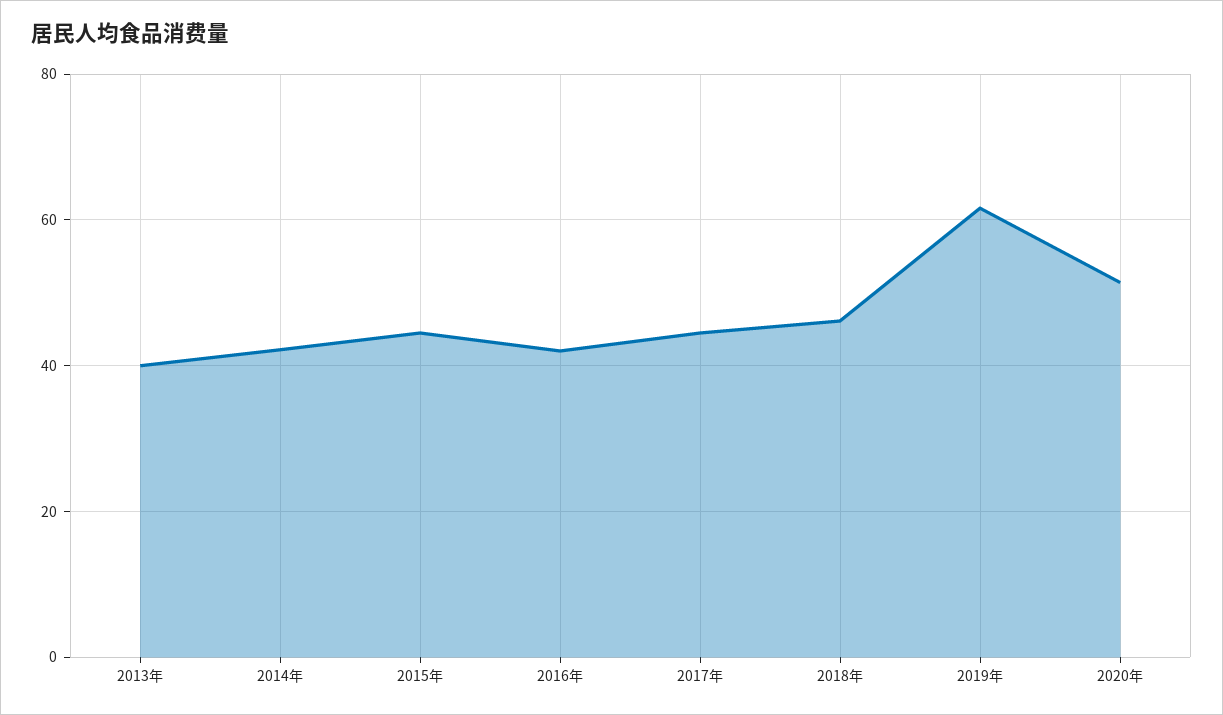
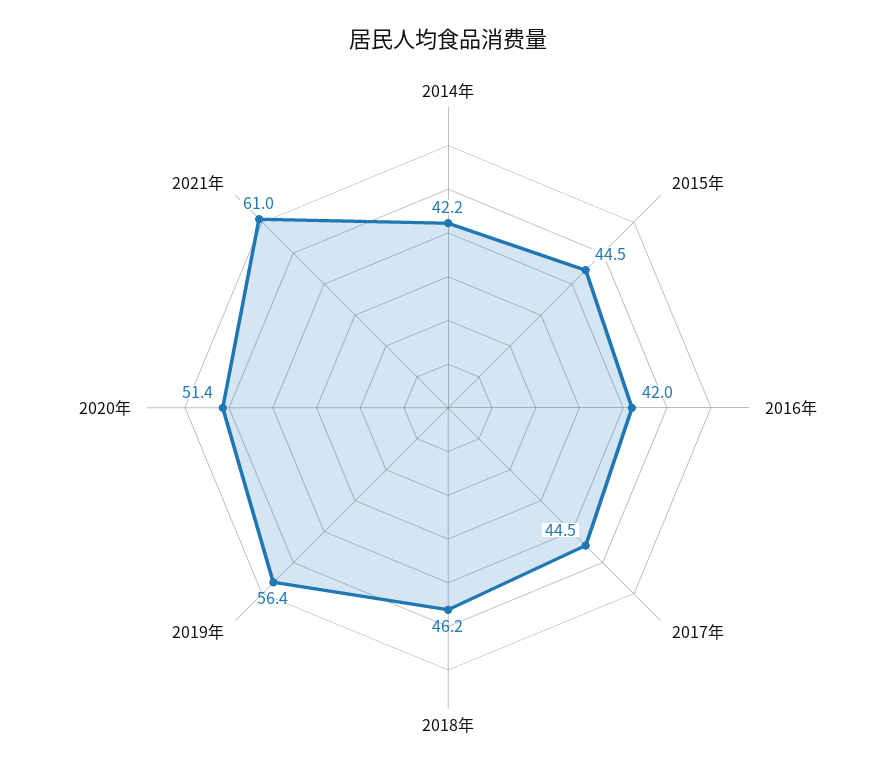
2013年: 40 -> none
2019年: 62 -> 56.4
2021年: none -> 61

